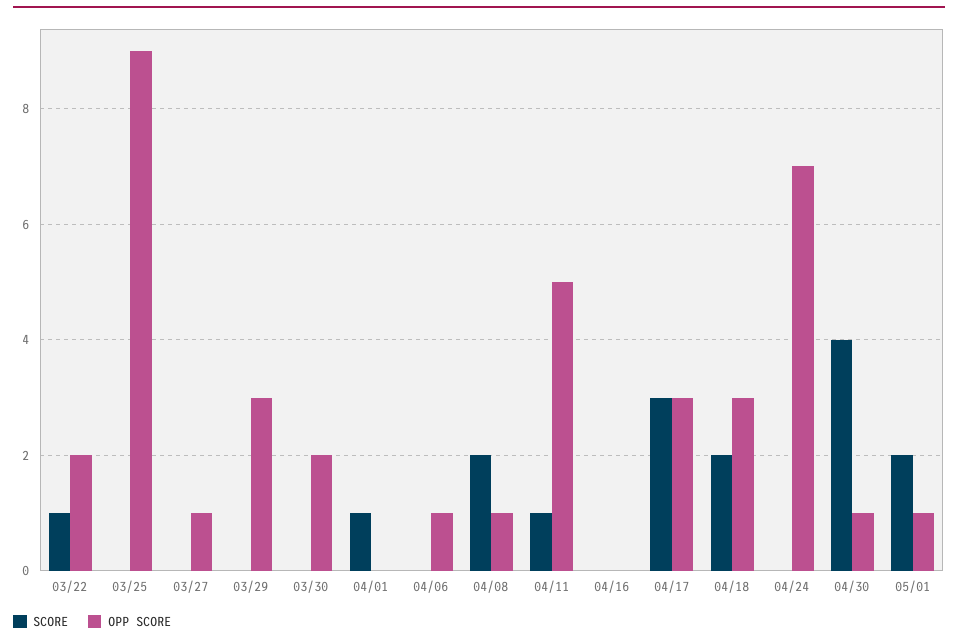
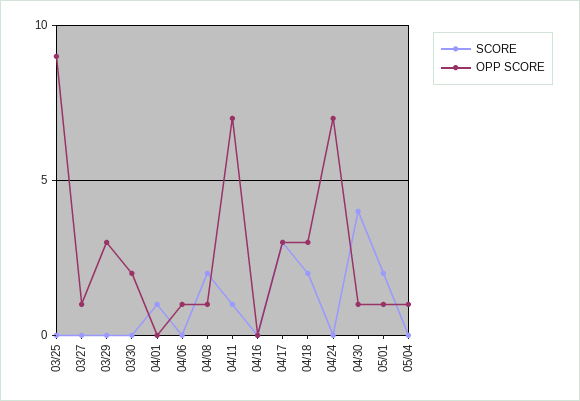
SCORE, 03/22: 1 -> none
OPP SCORE, 03/22: 2 -> none
OPP SCORE, 04/11: 5 -> 7
SCORE, 05/04: none -> 0
OPP SCORE, 05/04: none -> 1

